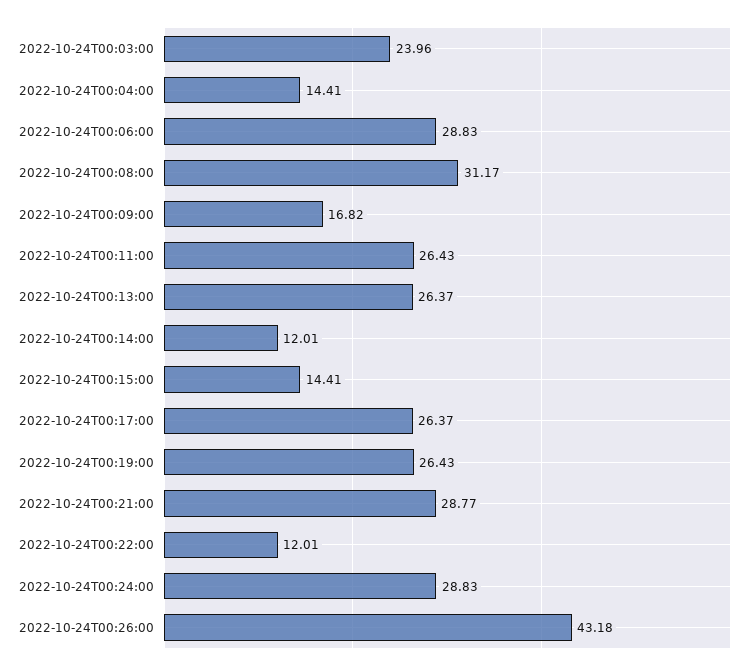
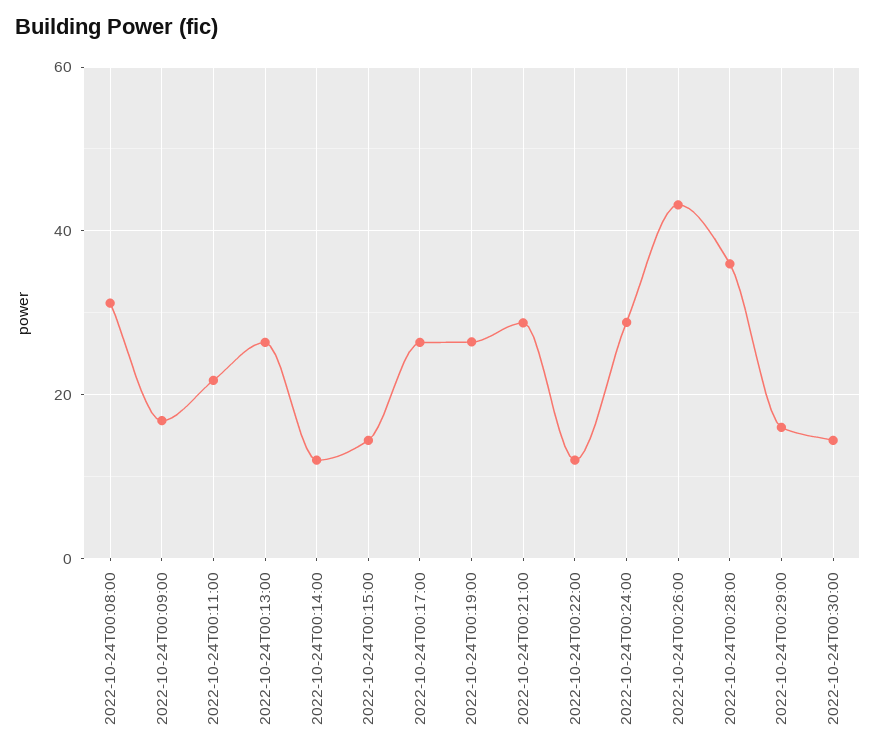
2022-10-24T00:03:00: 23.96 -> none
2022-10-24T00:04:00: 14.41 -> none
2022-10-24T00:06:00: 28.83 -> none
2022-10-24T00:11:00: 26.43 -> 22
2022-10-24T00:28:00: none -> 36
2022-10-24T00:29:00: none -> 16
2022-10-24T00:30:00: none -> 14

